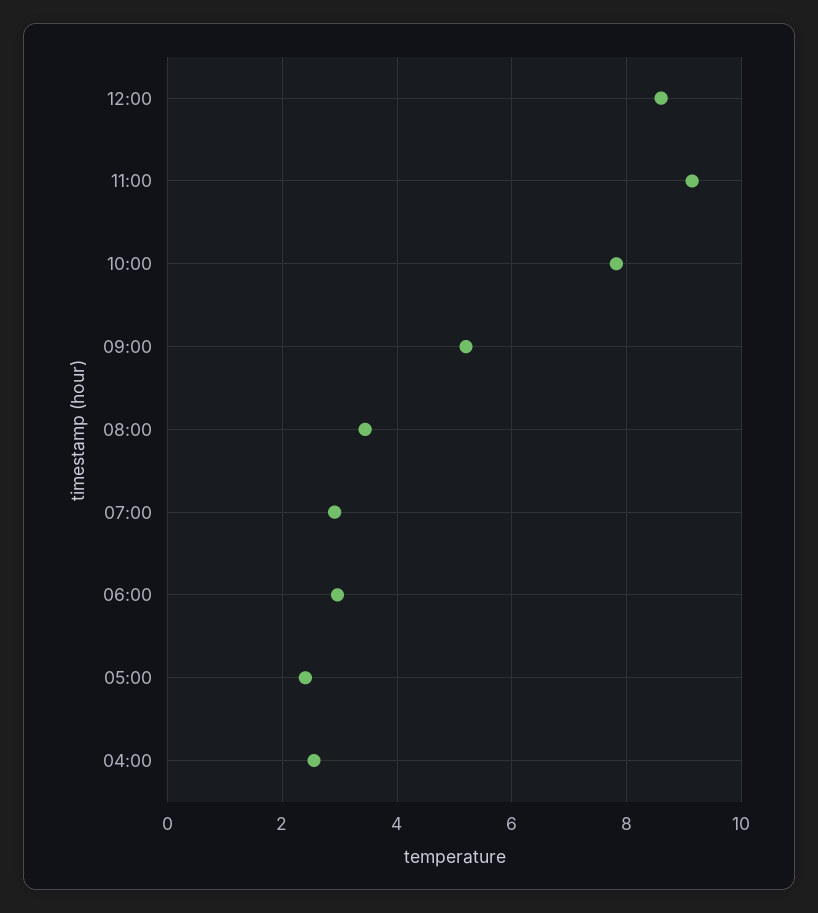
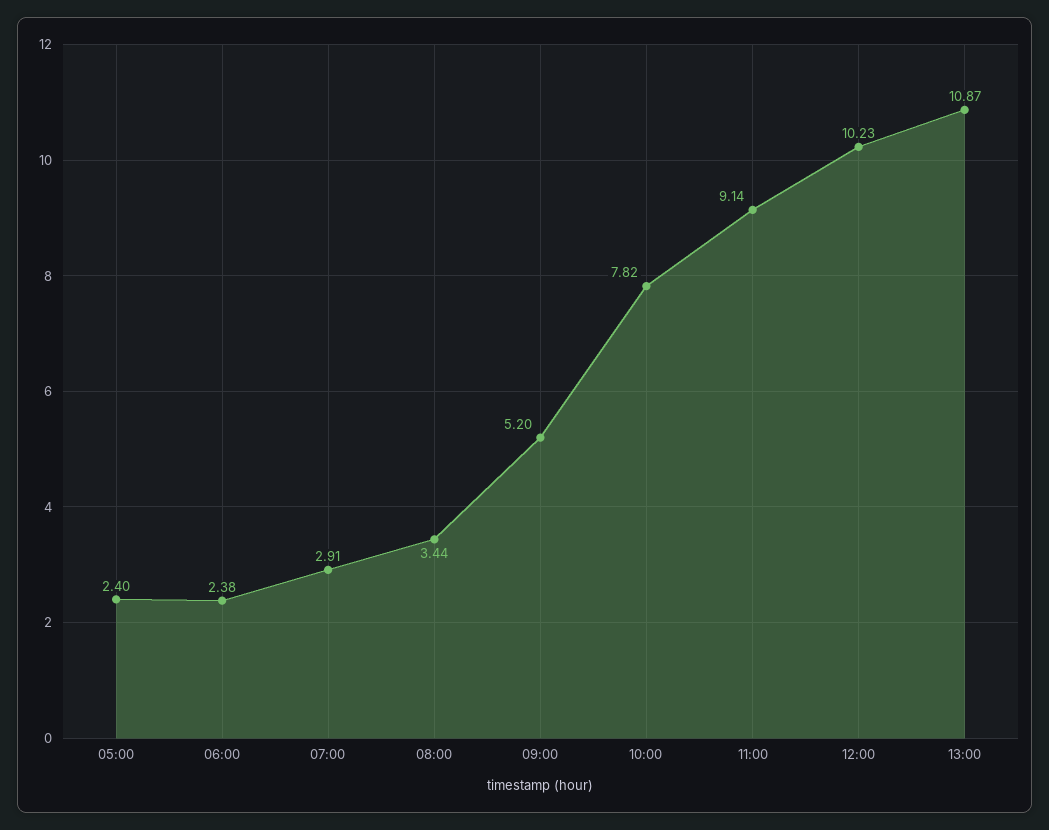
12:00: 8.6 -> 10.23
06:00: 3 -> 2.38
04:00: 2.6 -> none
13:00: none -> 10.87

